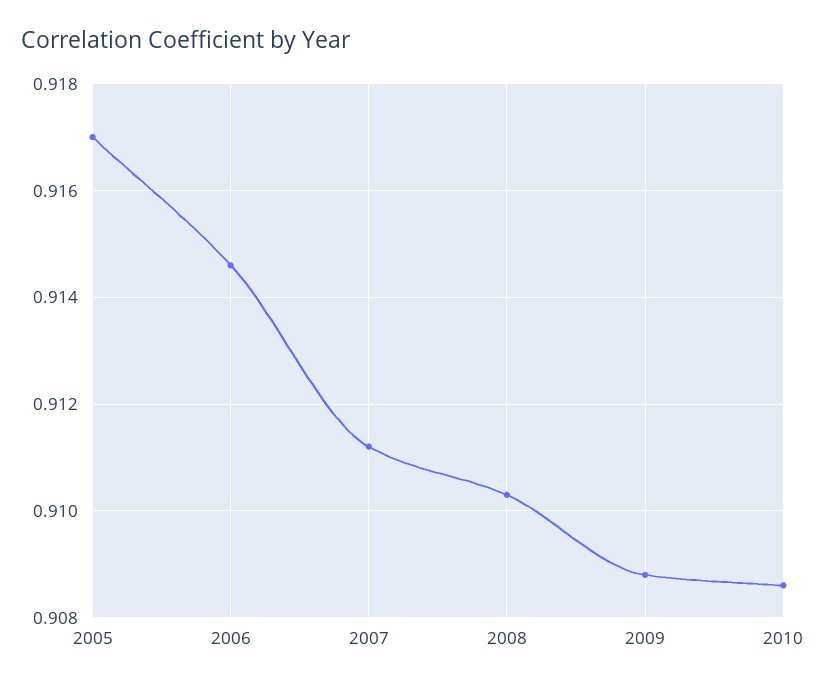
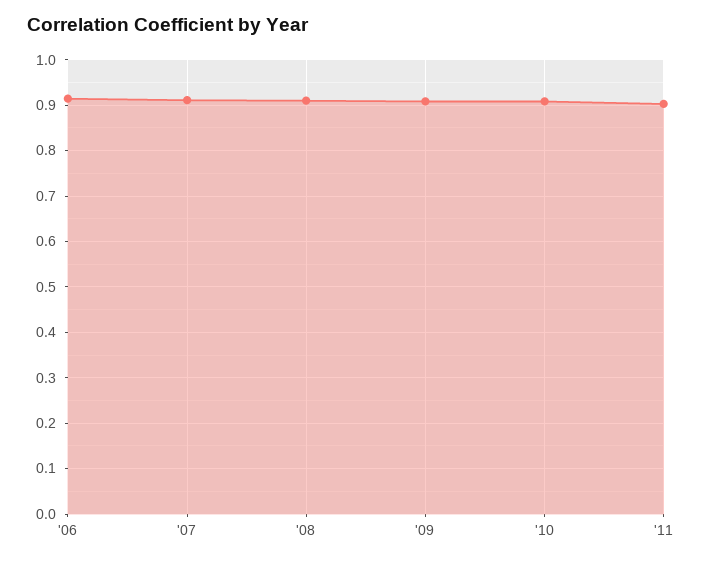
2005: 0.917 -> none
'11: none -> 0.9

